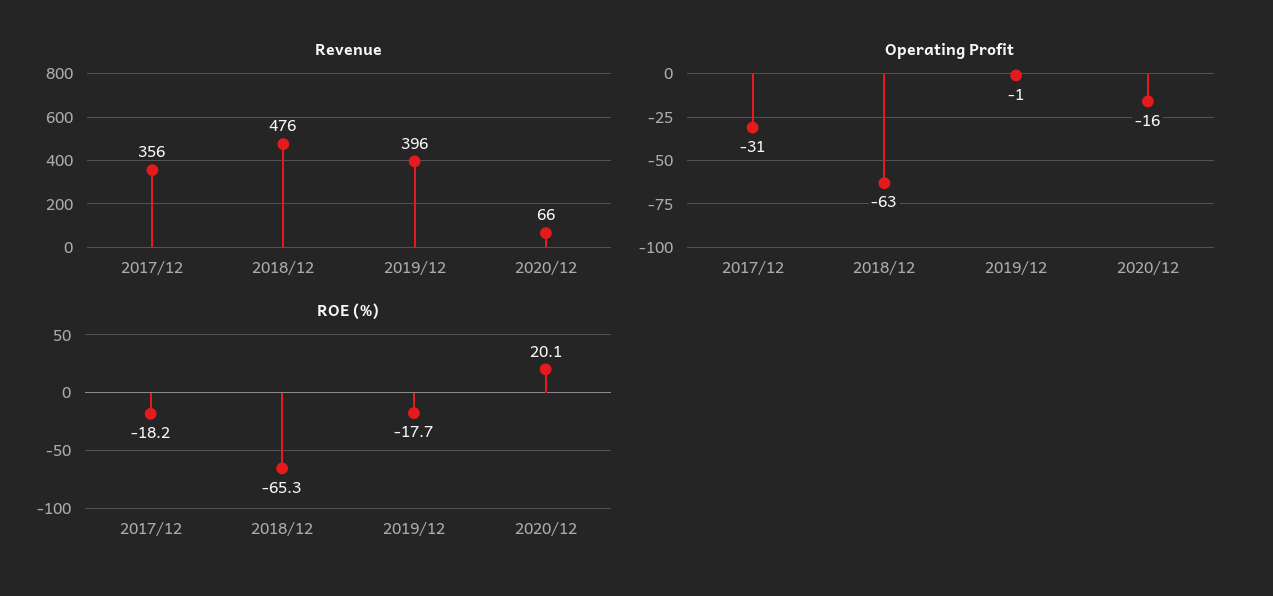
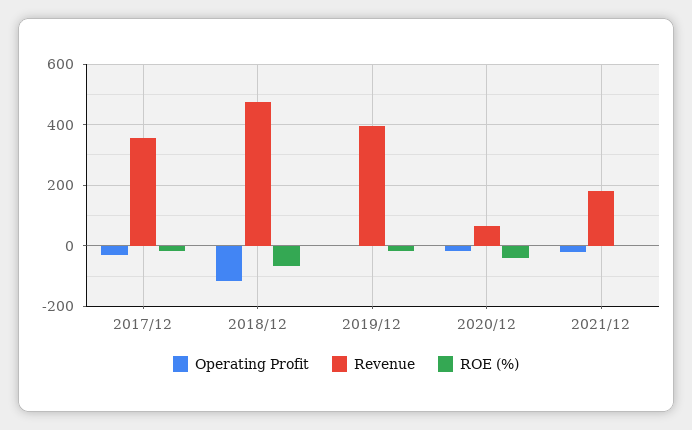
Operating Profit, 2018/12: -63 -> -120
ROE (%), 2020/12: 20.1 -> -40
Operating Profit, 2021/12: none -> -20
Revenue, 2021/12: none -> 180
ROE (%), 2021/12: none -> 0

